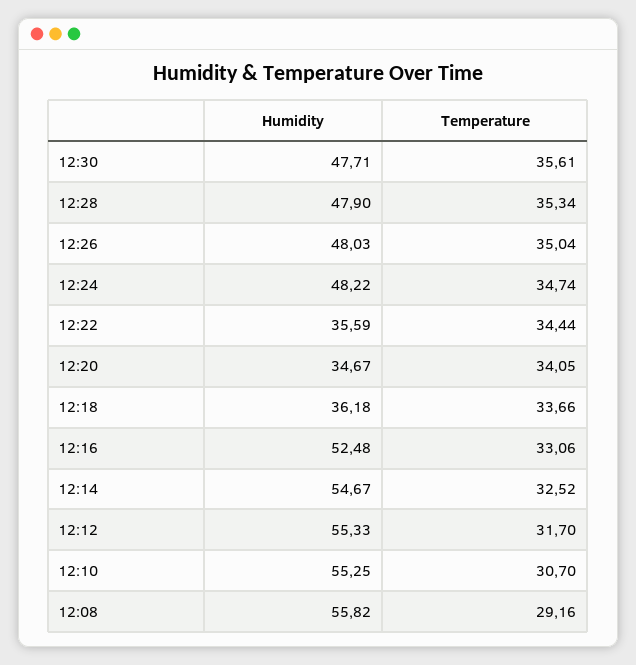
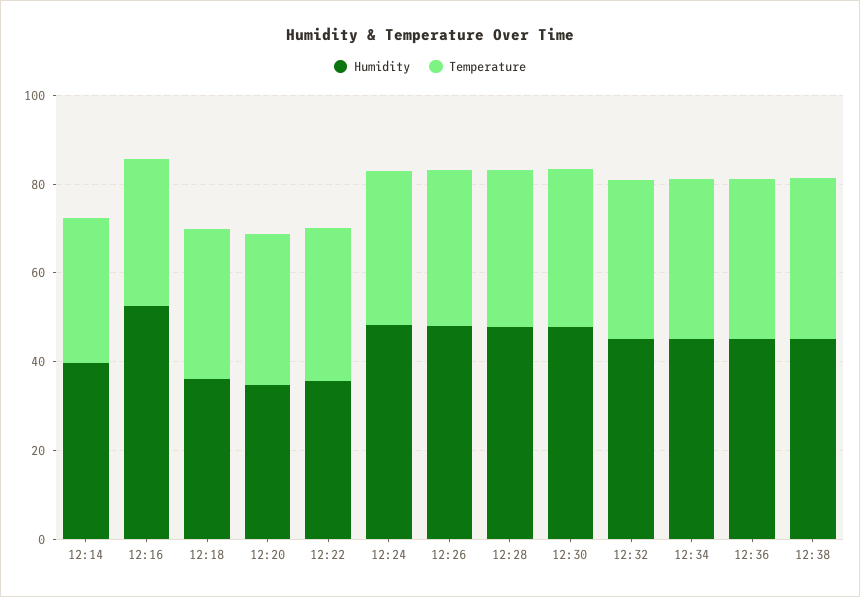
Humidity, 12:14: 54.67 -> 40
Humidity, 12:12: 55.33 -> none
Temperature, 12:12: 31.7 -> none
Humidity, 12:10: 55.25 -> none
Temperature, 12:10: 30.7 -> none
Humidity, 12:08: 55.82 -> none
Temperature, 12:08: 29.16 -> none
Humidity, 12:32: none -> 45
Temperature, 12:32: none -> 35
Humidity, 12:34: none -> 45
Temperature, 12:34: none -> 35
Humidity, 12:36: none -> 45
Temperature, 12:36: none -> 35
Humidity, 12:38: none -> 45
Temperature, 12:38: none -> 35

